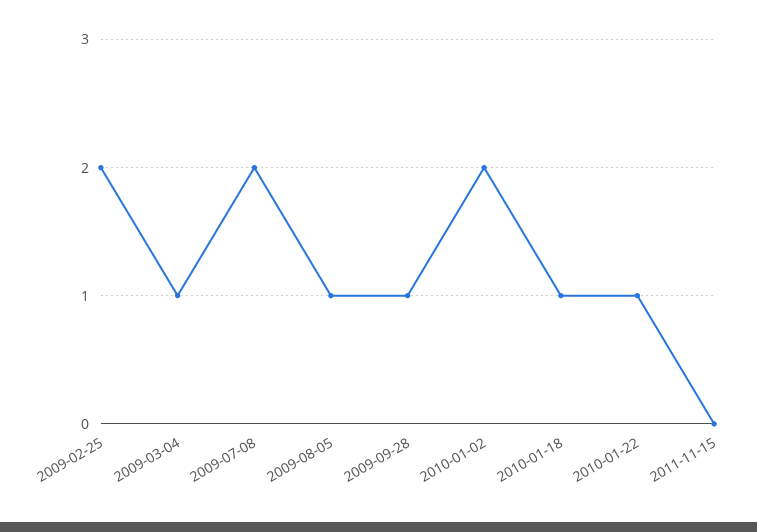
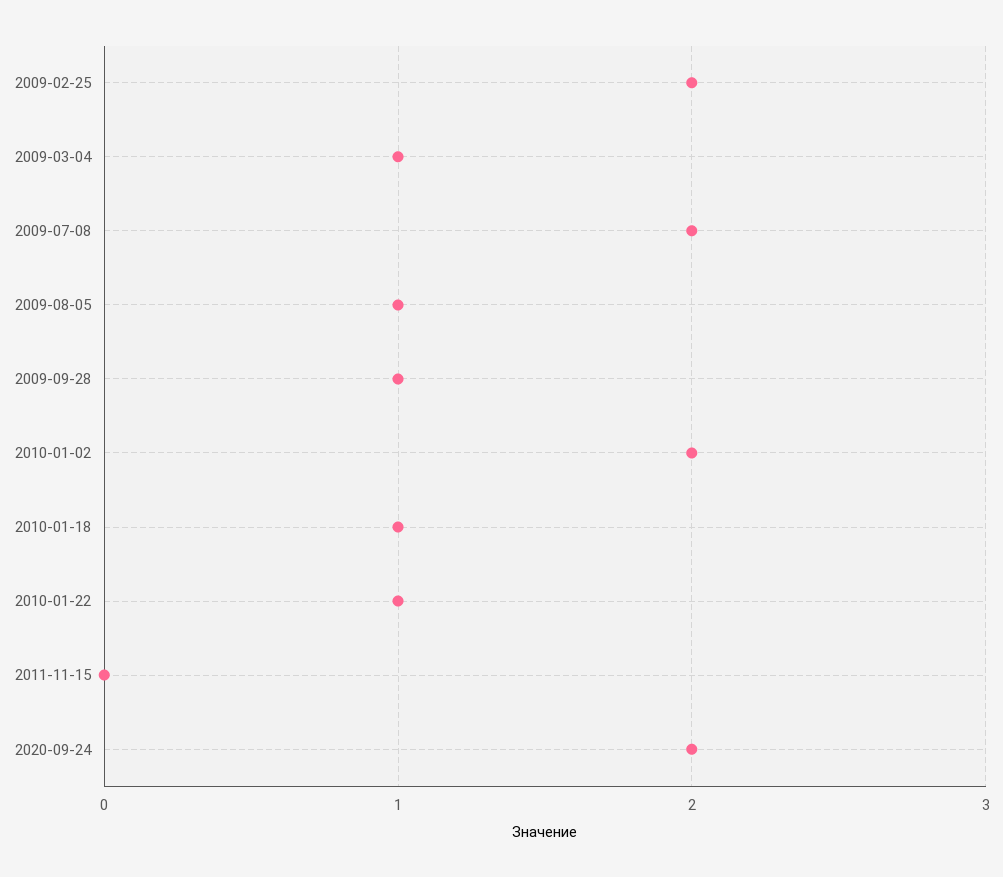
2020-09-24: none -> 2

